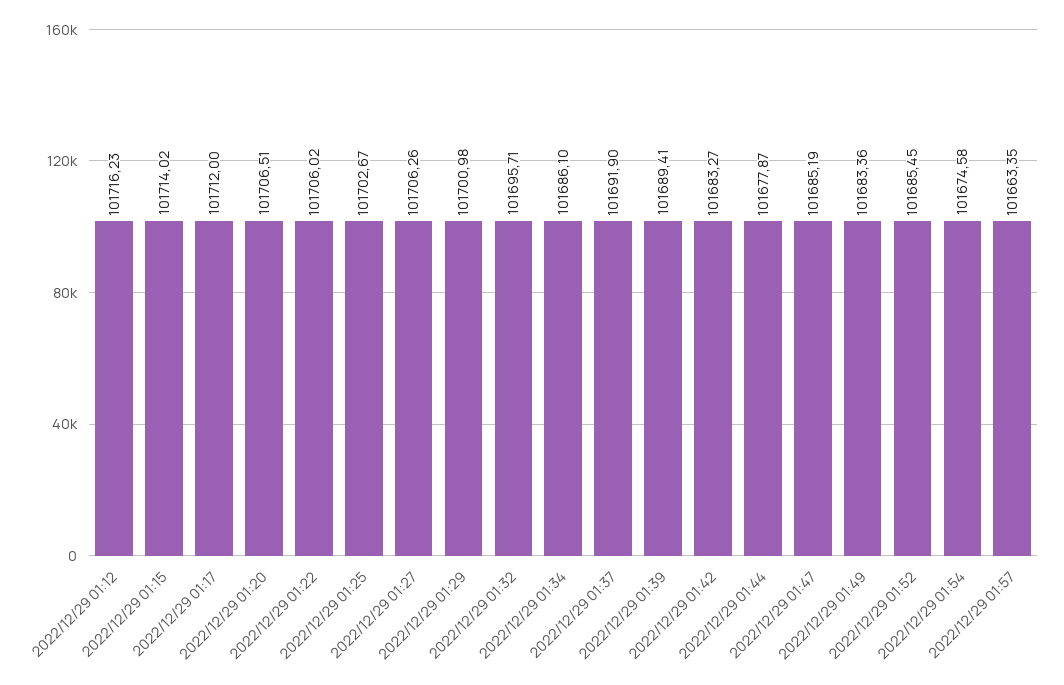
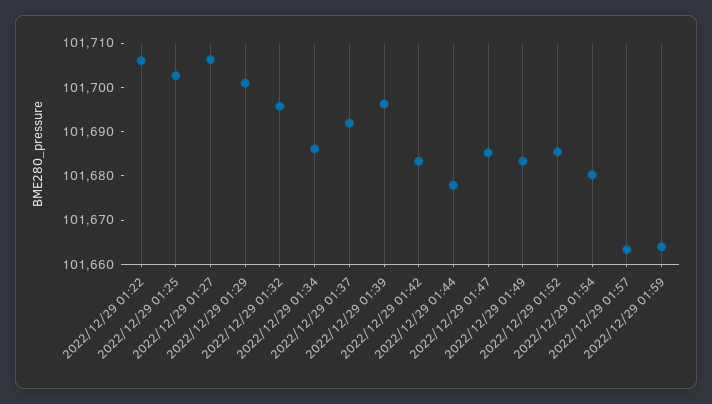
2022/12/29 01:12: 101716.23 -> none
2022/12/29 01:15: 101714.02 -> none
2022/12/29 01:17: 101712 -> none
2022/12/29 01:20: 101706.51 -> none
2022/12/29 01:39: 101689.41 -> 101696
2022/12/29 01:54: 101674.58 -> 101680
2022/12/29 01:59: none -> 101664

